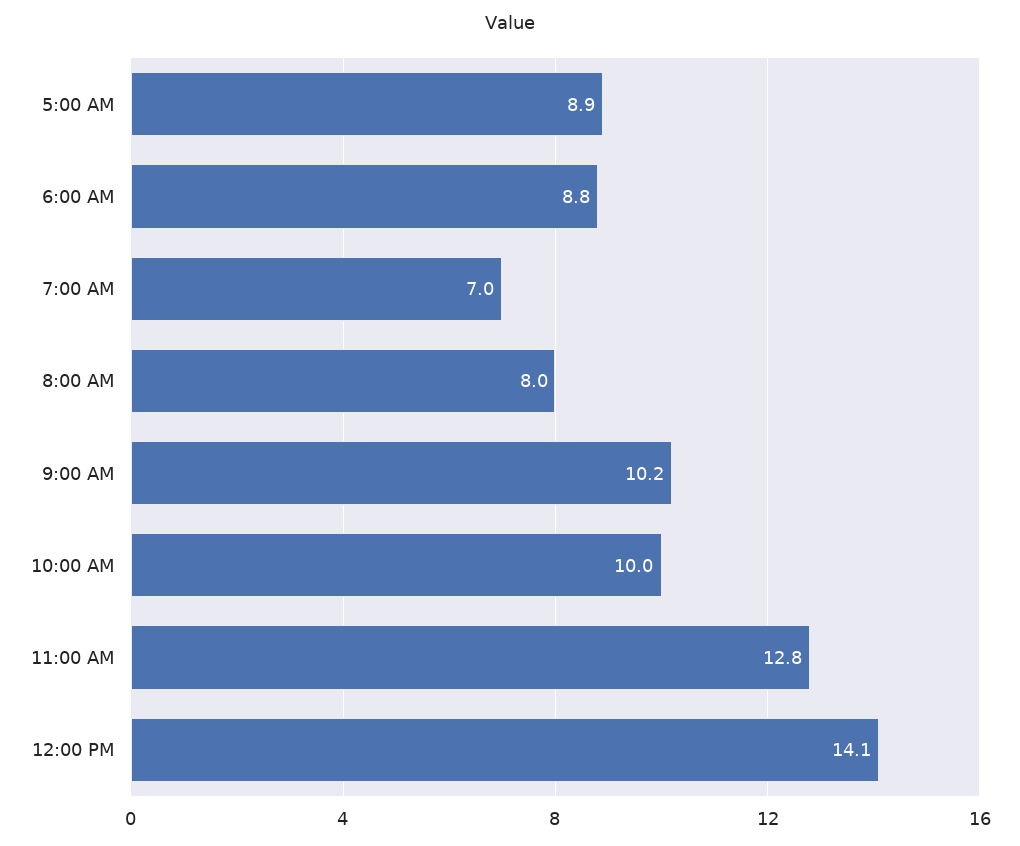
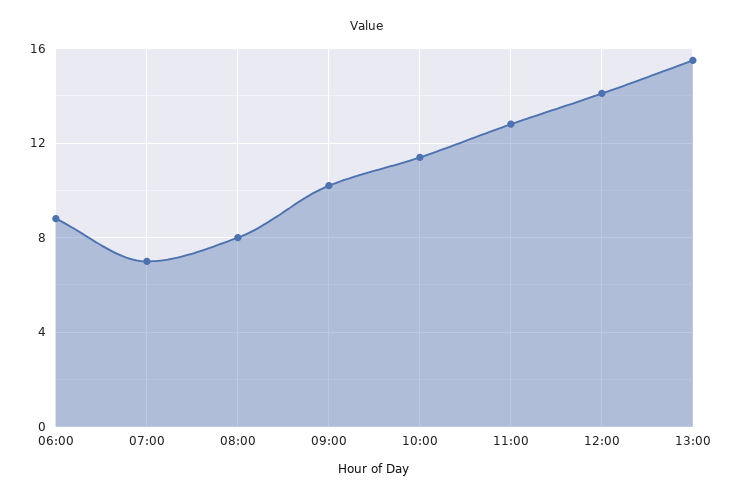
5:00 AM: 8.9 -> none
10:00 AM: 10 -> 11.5
13:00: none -> 15.5

